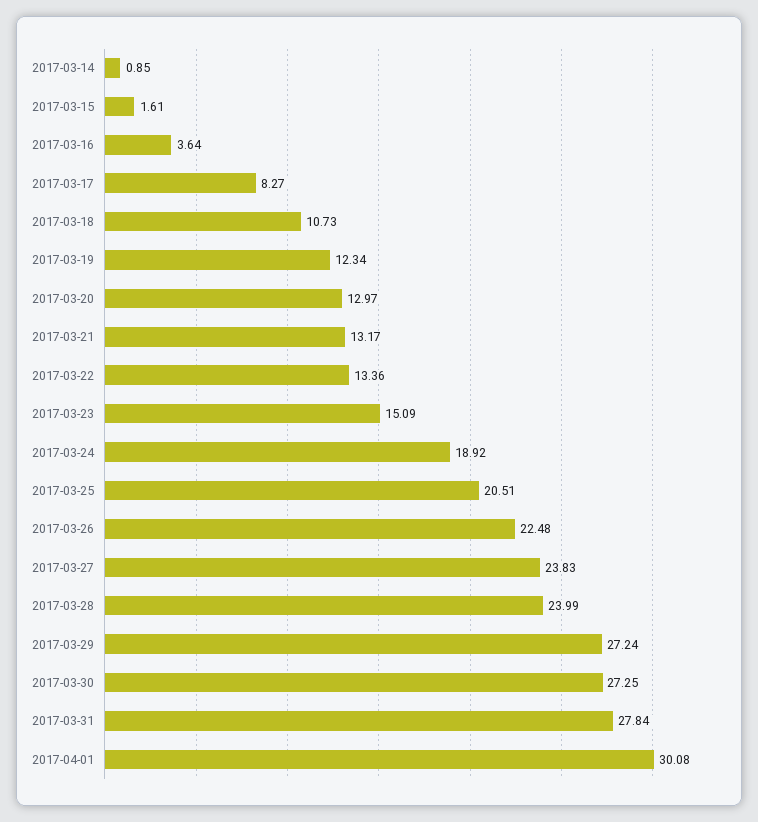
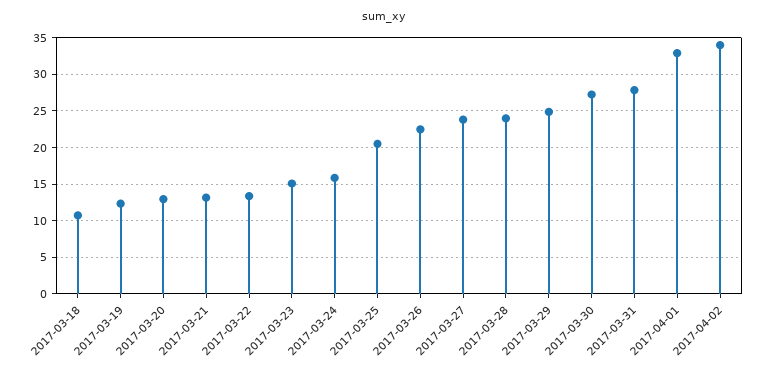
2017-03-14: 0.85 -> none
2017-03-15: 1.61 -> none
2017-03-16: 3.64 -> none
2017-03-17: 8.27 -> none
2017-03-24: 18.92 -> 16
2017-03-29: 27.24 -> 25
2017-04-01: 30.08 -> 33
2017-04-02: none -> 34

